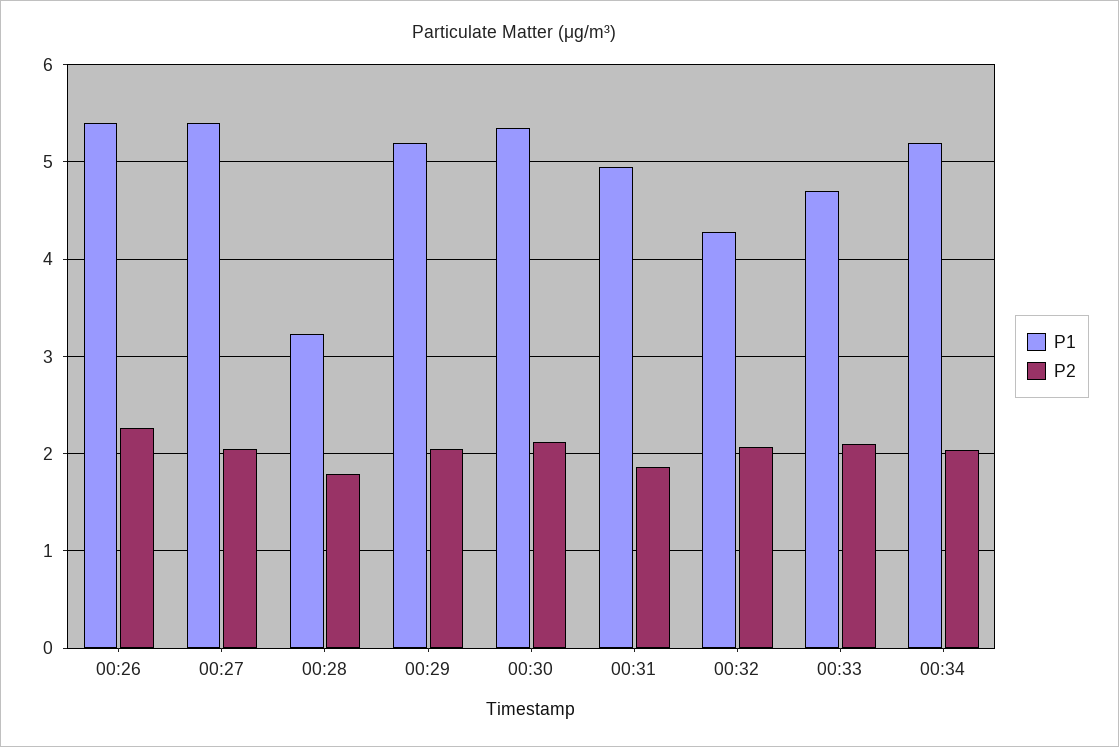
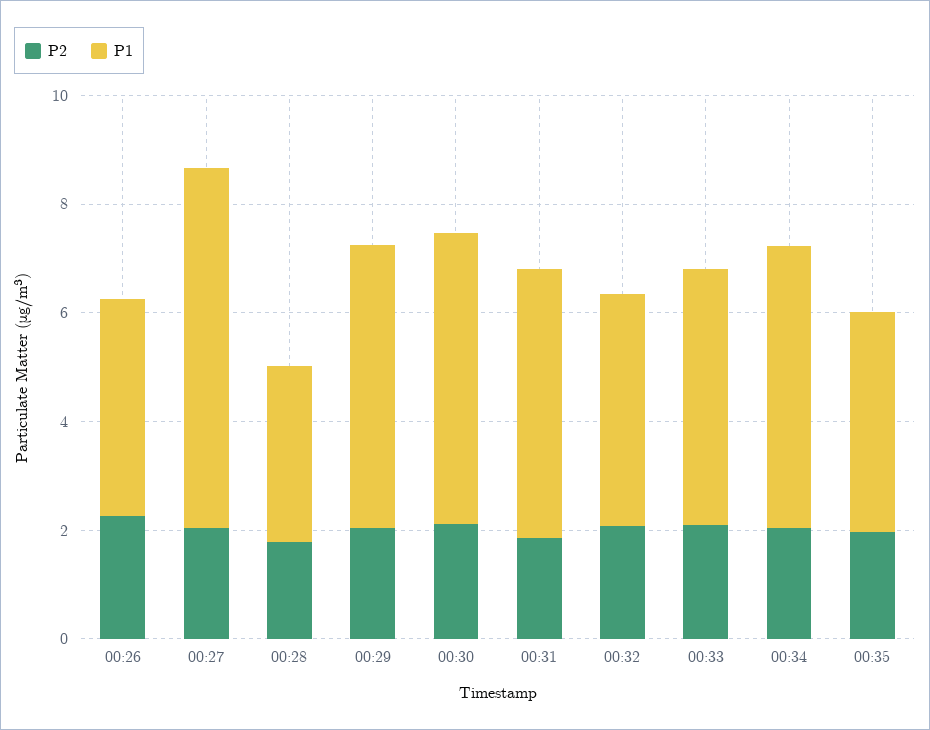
P1, 00:26: 5.4 -> 4
P1, 00:27: 5.4 -> 6.5
P2, 00:35: none -> 2
P1, 00:35: none -> 4

